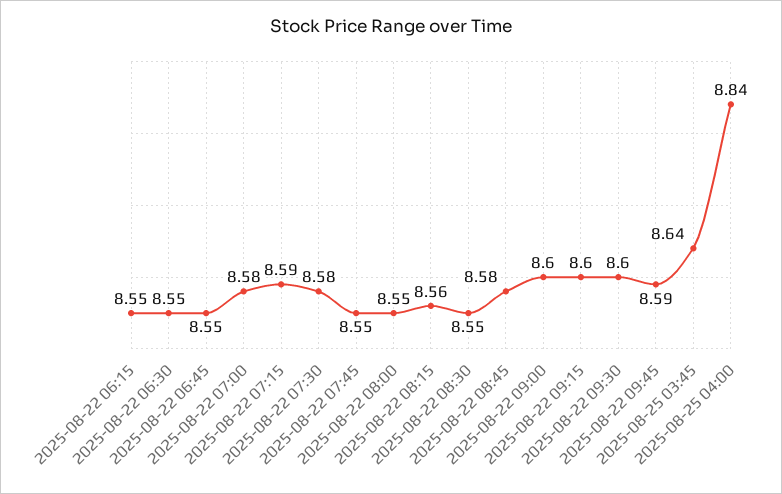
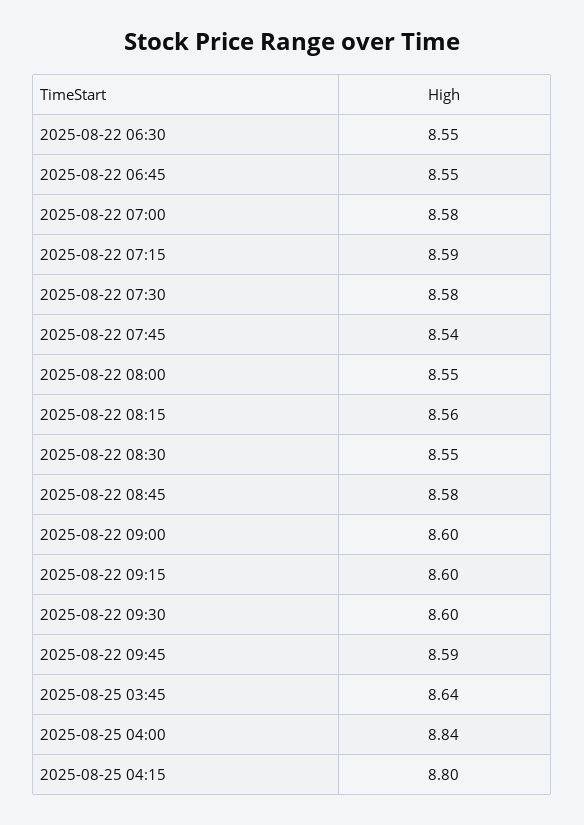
2025-08-22 06:15: 8.55 -> none
2025-08-22 07:45: 8.55 -> 8.54
2025-08-25 04:15: none -> 8.8

